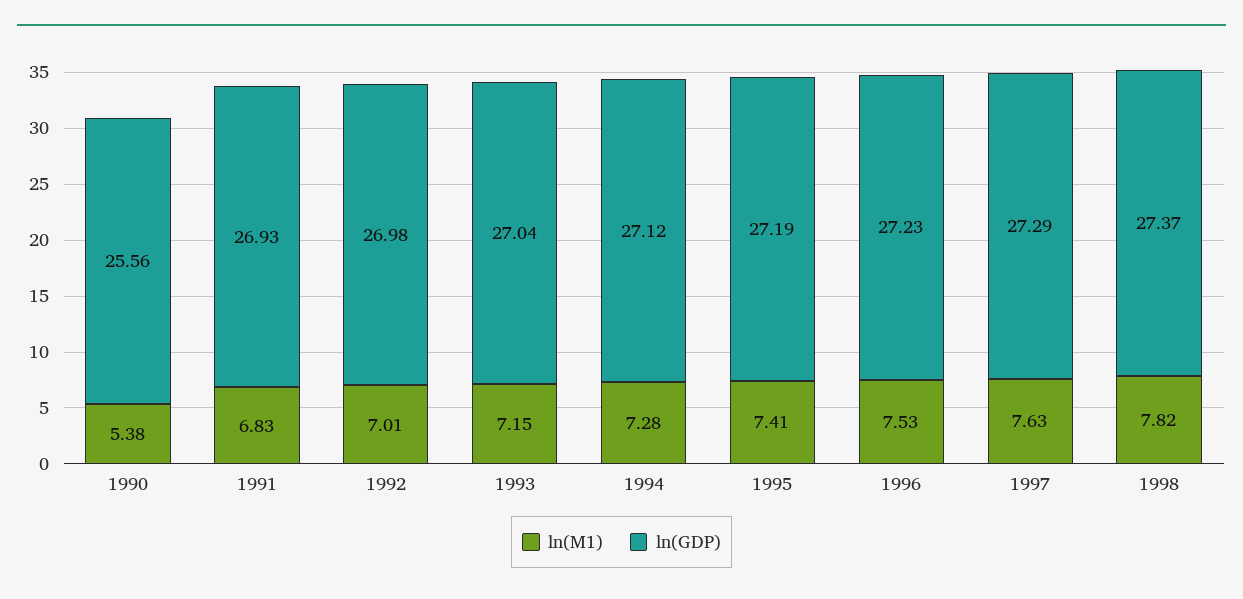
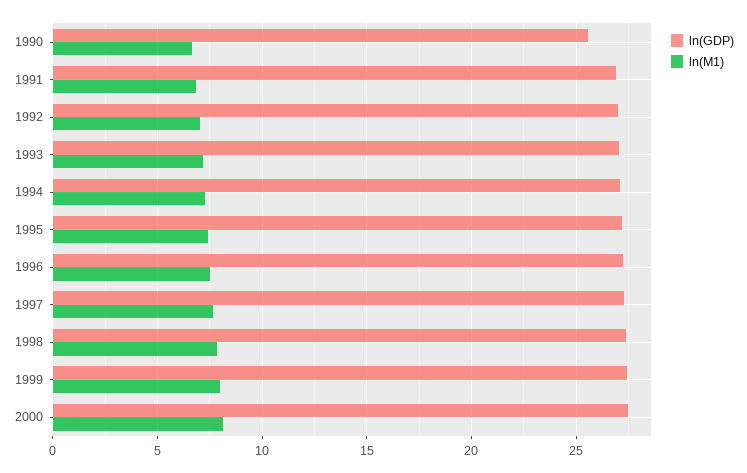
ln(M1), 1990: 5.38 -> 6.5
ln(GDP), 1999: none -> 27.5
ln(M1), 1999: none -> 8
ln(GDP), 2000: none -> 27.5
ln(M1), 2000: none -> 8

